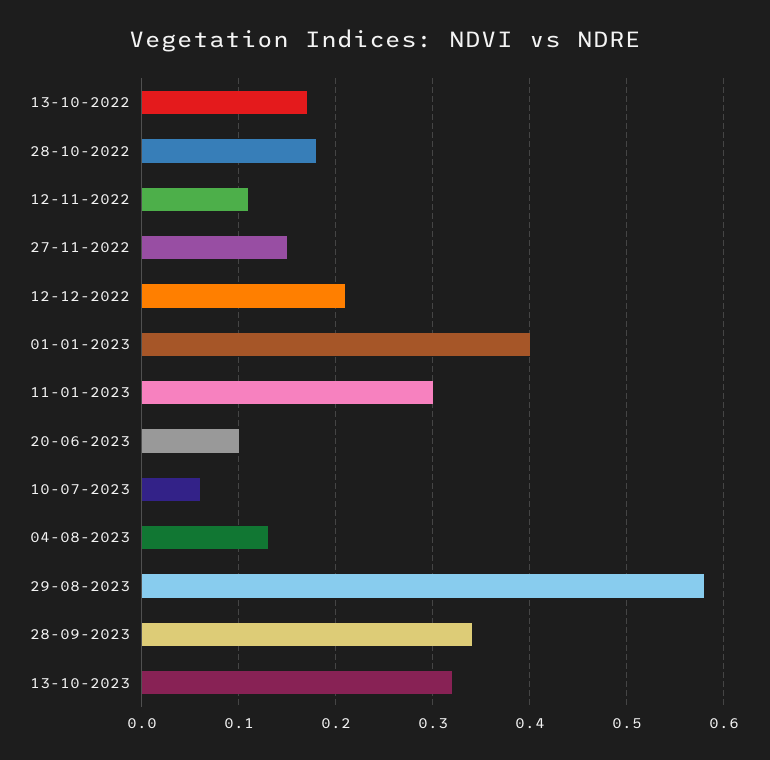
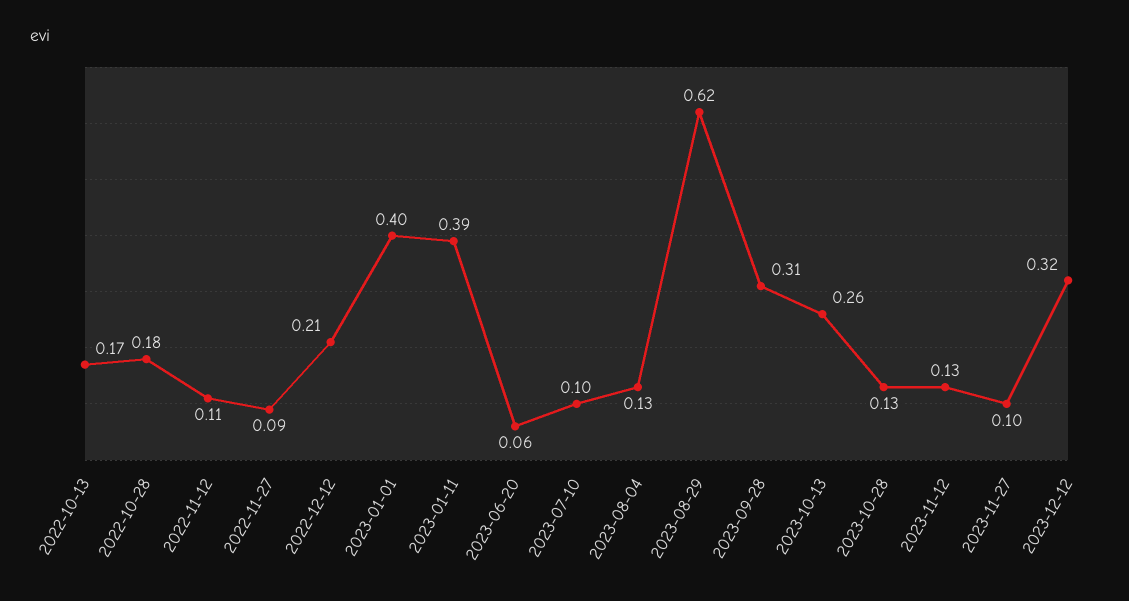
27-11-2022: 0.15 -> 0.09
11-01-2023: 0.3 -> 0.39
20-06-2023: 0.1 -> 0.06
10-07-2023: 0.06 -> 0.1
29-08-2023: 0.58 -> 0.62
28-09-2023: 0.34 -> 0.31
13-10-2023: 0.32 -> 0.26
2023-10-28: none -> 0.13
2023-11-12: none -> 0.13
2023-11-27: none -> 0.1
2023-12-12: none -> 0.32

